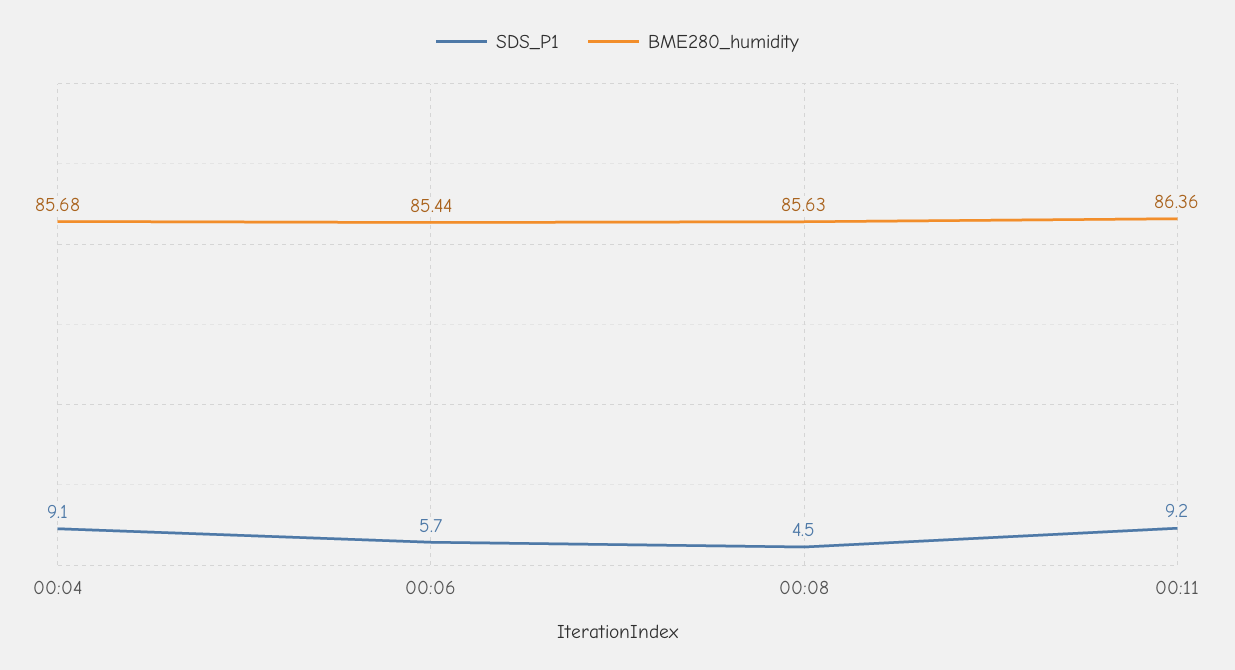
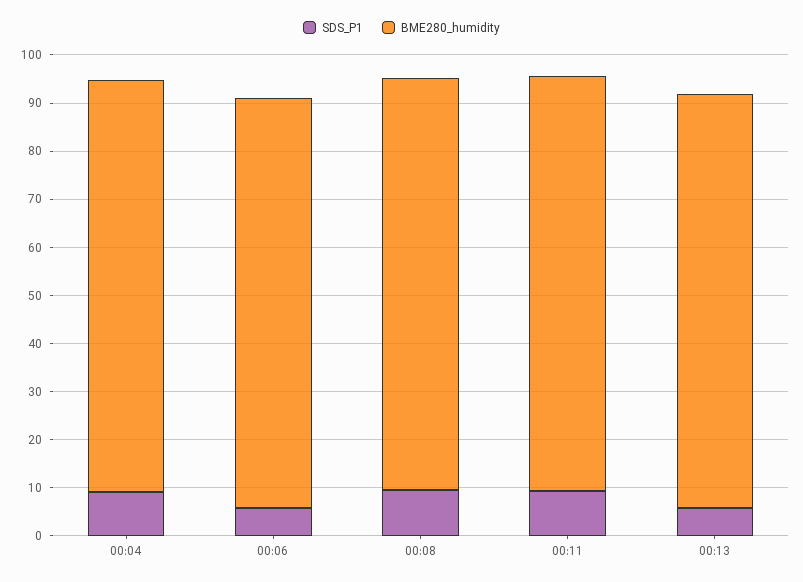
SDS_P1, 00:08: 4.5 -> 10
SDS_P1, 00:13: none -> 6
BME280_humidity, 00:13: none -> 86

